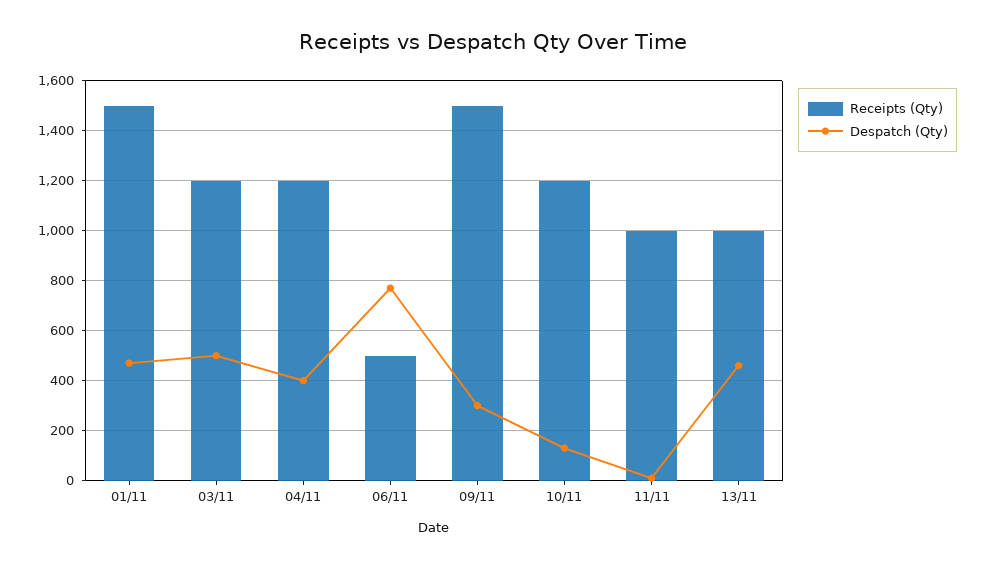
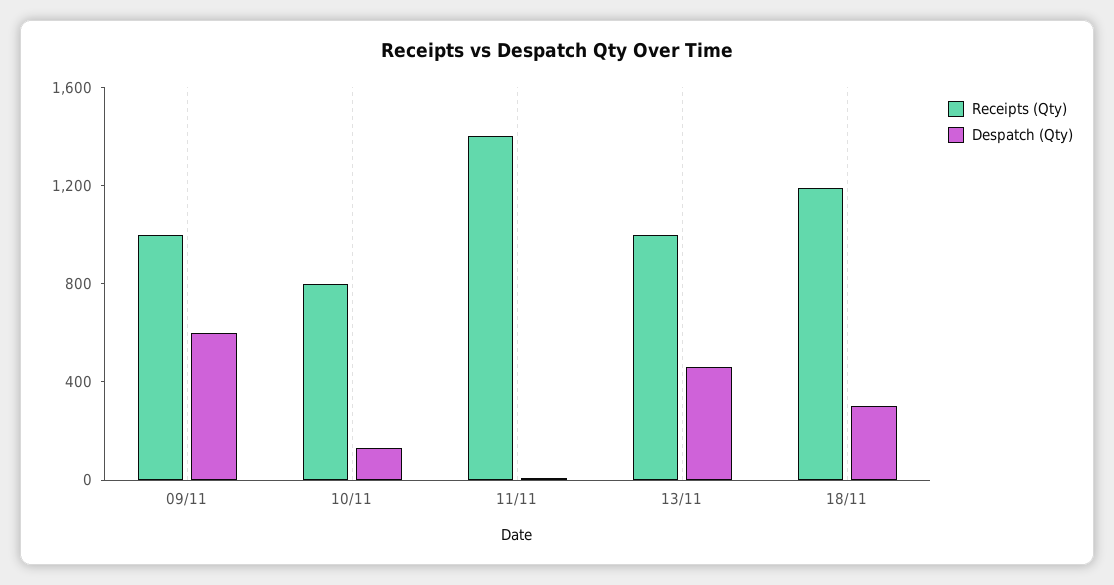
Receipts (Qty), 01/11: 1500 -> none
Despatch (Qty), 01/11: 475 -> none
Receipts (Qty), 03/11: 1200 -> none
Despatch (Qty), 03/11: 500 -> none
Receipts (Qty), 04/11: 1200 -> none
Despatch (Qty), 04/11: 400 -> none
Receipts (Qty), 06/11: 500 -> none
Despatch (Qty), 06/11: 775 -> none
Receipts (Qty), 09/11: 1500 -> 1000
Despatch (Qty), 09/11: 300 -> 600
Receipts (Qty), 10/11: 1200 -> 800
Receipts (Qty), 11/11: 1000 -> 1400
Receipts (Qty), 18/11: none -> 1200
Despatch (Qty), 18/11: none -> 300

